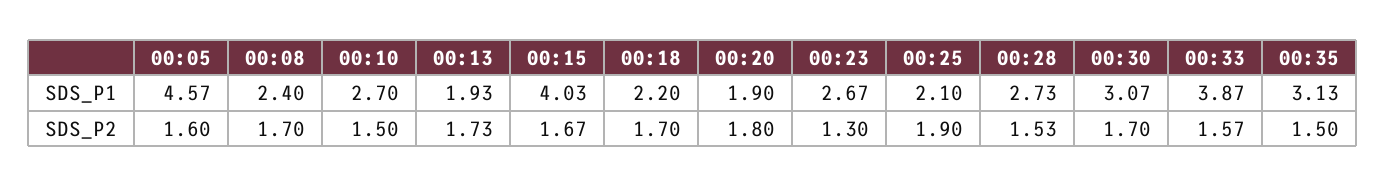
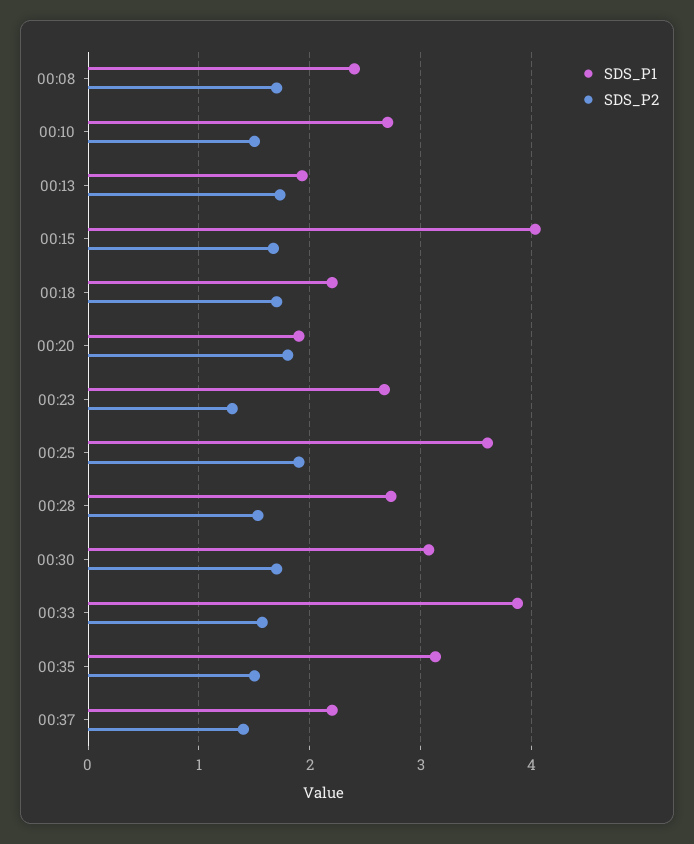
SDS_P1, 00:05: 4.57 -> none
SDS_P1, 00:25: 2.1 -> 3.6
SDS_P2, 00:05: 1.6 -> none
SDS_P1, 00:37: none -> 2.2
SDS_P2, 00:37: none -> 1.4

